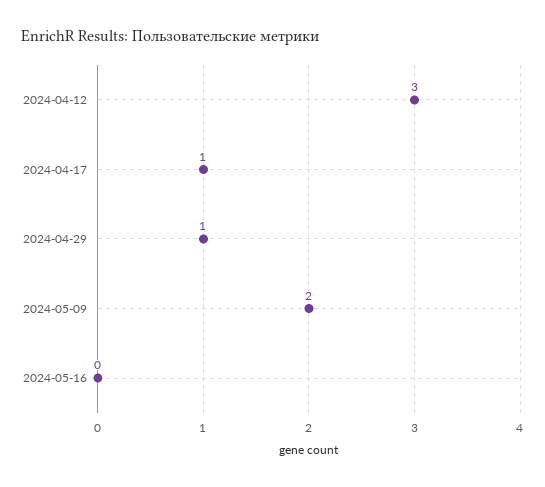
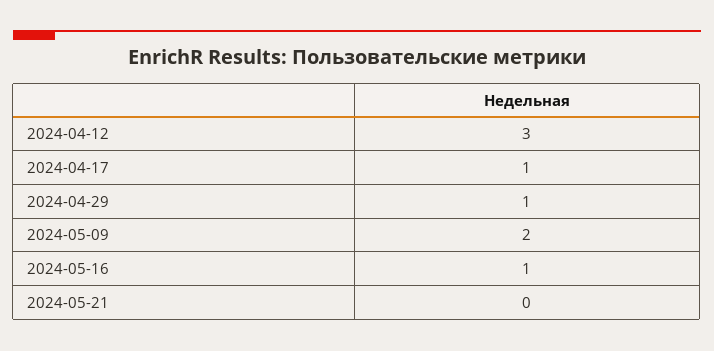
2024-05-16: 0 -> 1
2024-05-21: none -> 0

